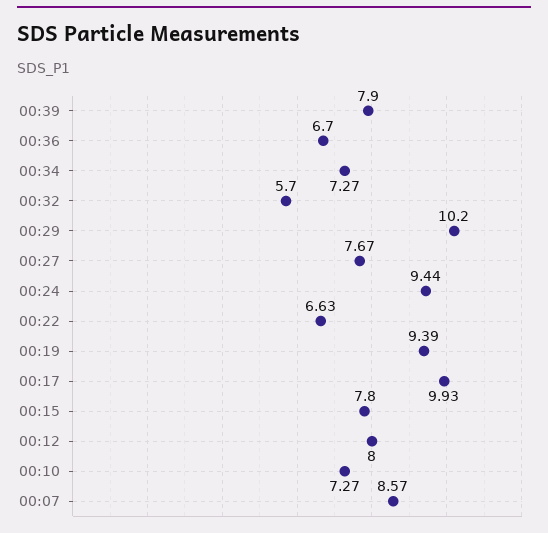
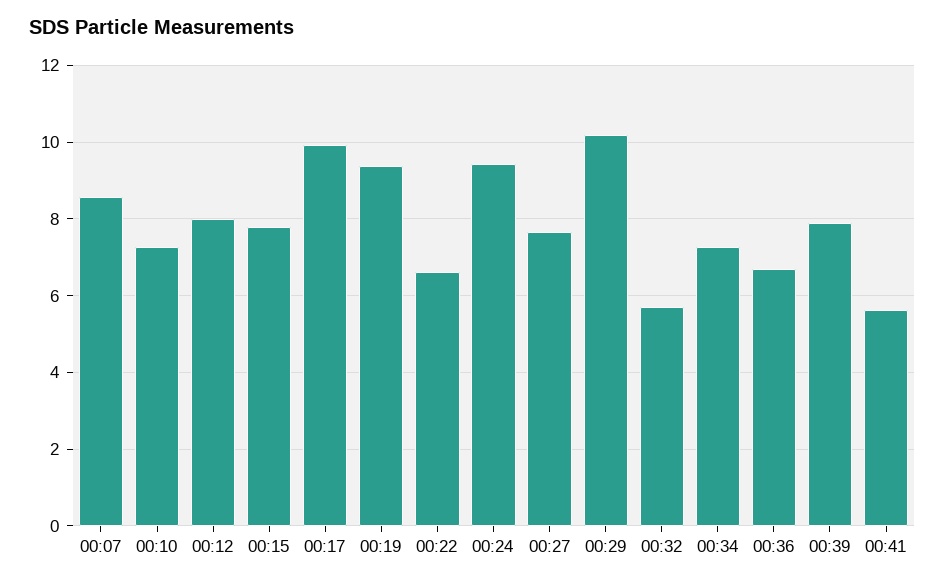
00:41: none -> 5.6

